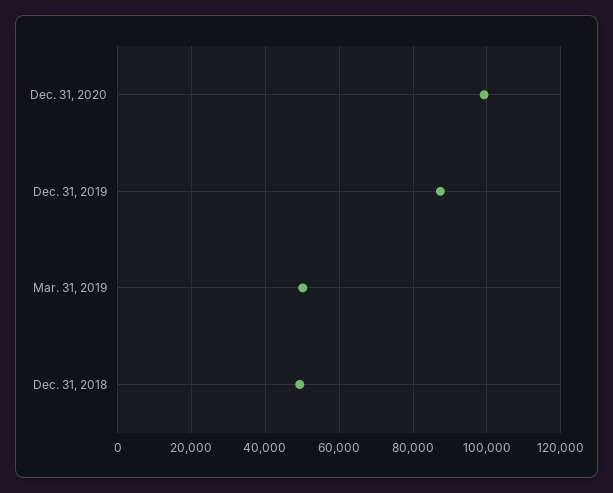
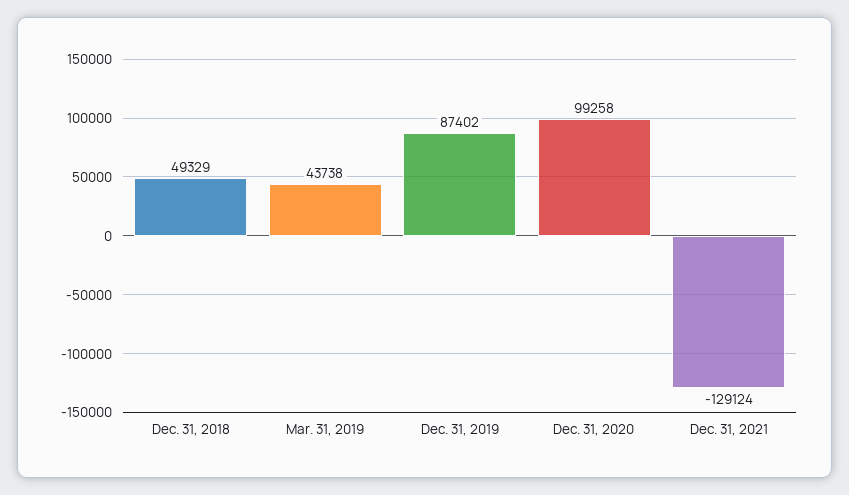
Mar. 31, 2019: 50000 -> 43738
Dec. 31, 2021: none -> -129124

